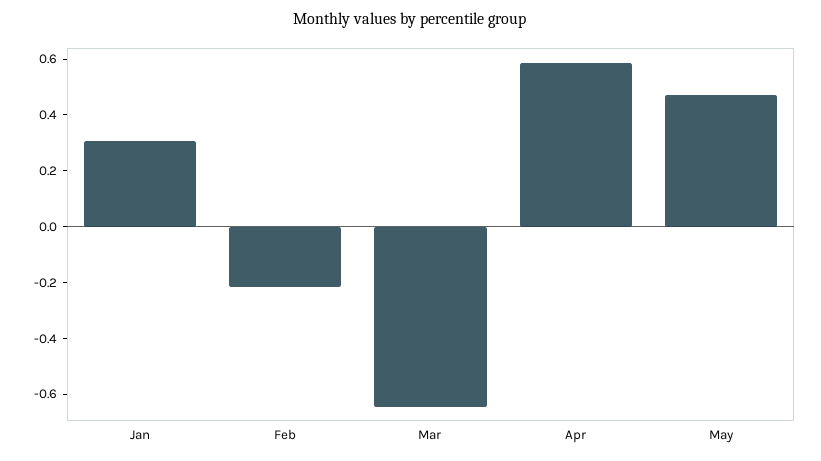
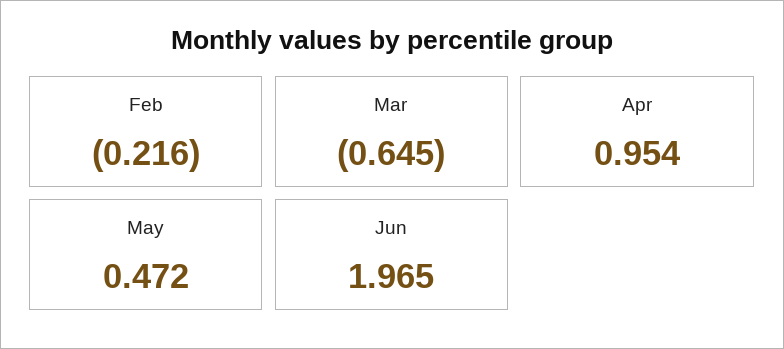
Jan: 0.3 -> none
Apr: 0.6 -> 0.954
Jun: none -> 1.965

